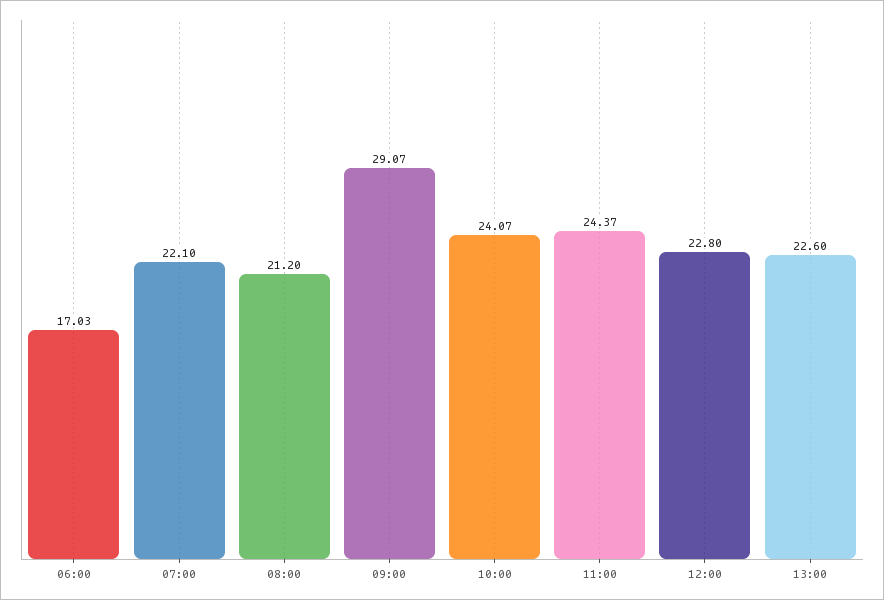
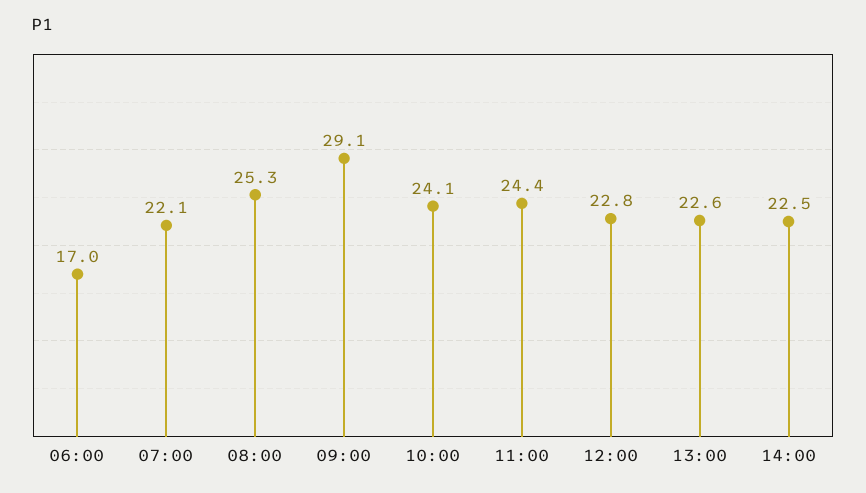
08:00: 21.2 -> 25.3
14:00: none -> 22.5

